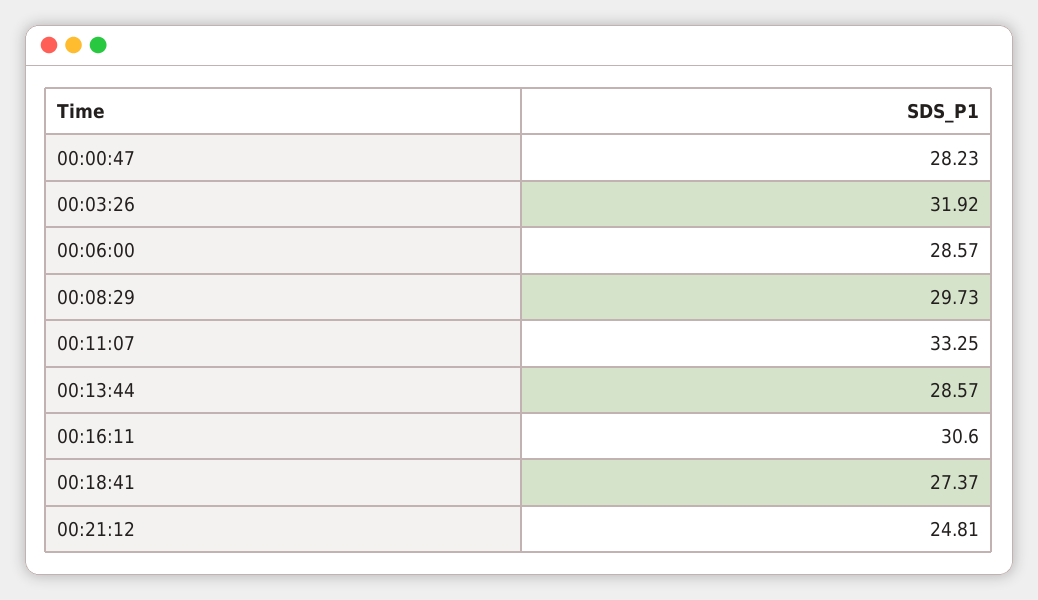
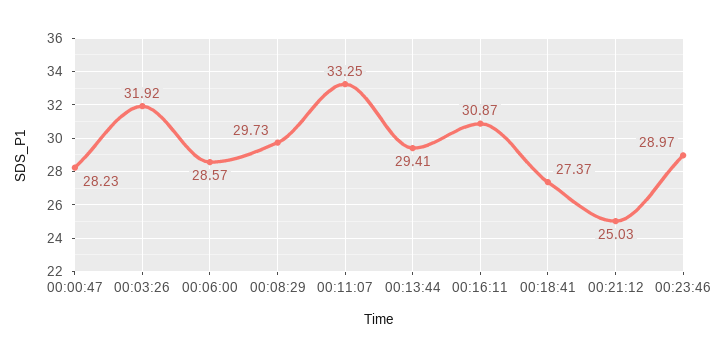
00:13:44: 28.57 -> 29.41
00:16:11: 30.6 -> 30.87
00:21:12: 24.81 -> 25.03
00:23:46: none -> 28.97

